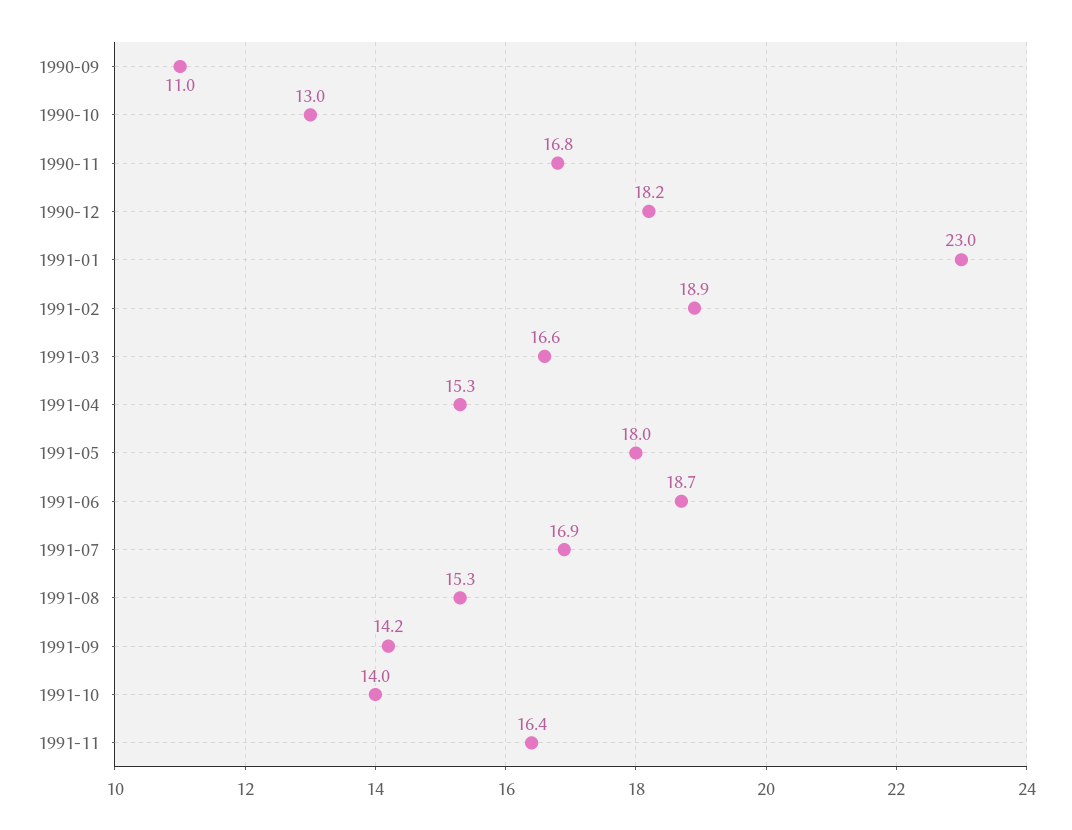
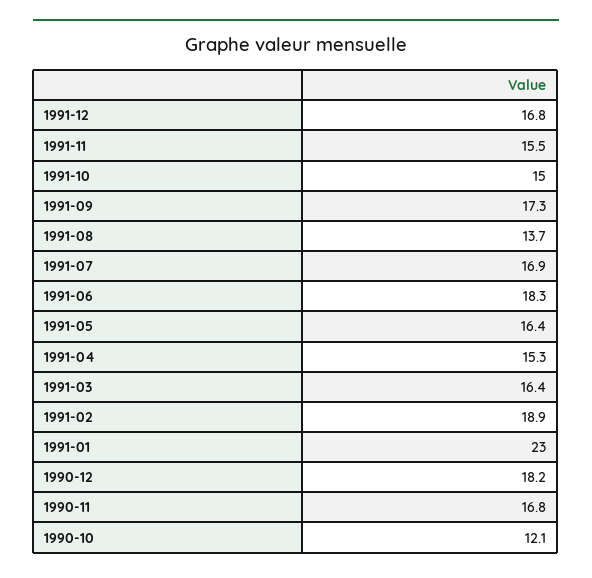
1990-09: 11 -> none
1990-10: 13 -> 12.1
1991-03: 16.6 -> 16.4
1991-05: 18 -> 16.4
1991-06: 18.7 -> 18.3
1991-08: 15.3 -> 13.7
1991-09: 14.2 -> 17.3
1991-10: 14 -> 15
1991-11: 16.4 -> 15.5
1991-12: none -> 16.8

